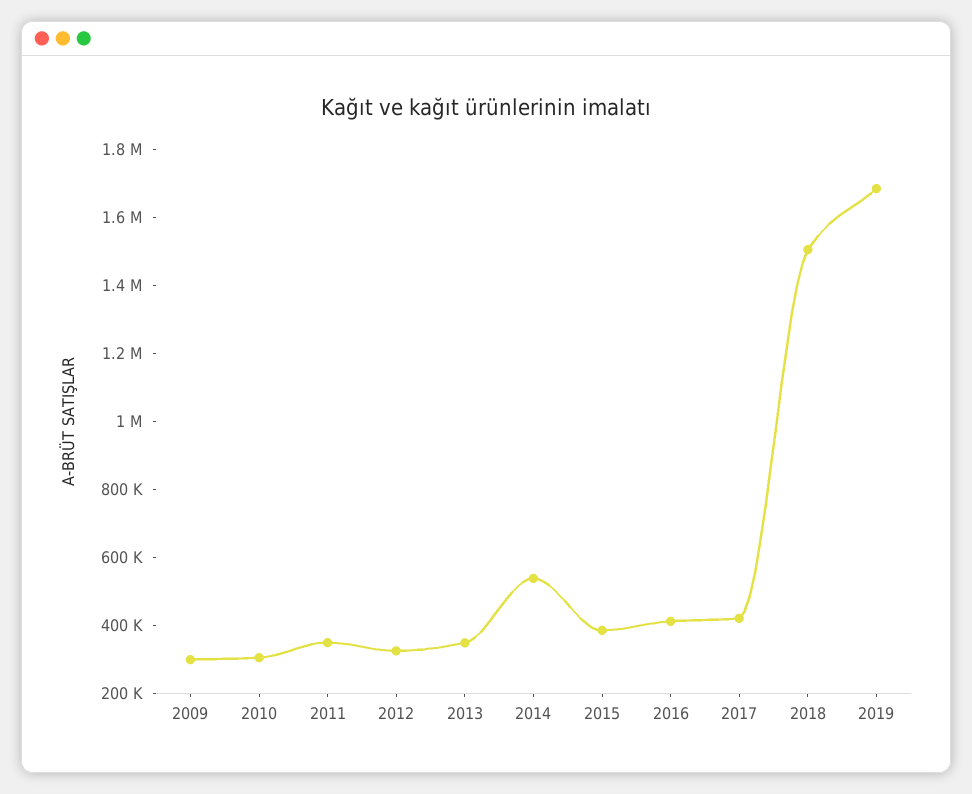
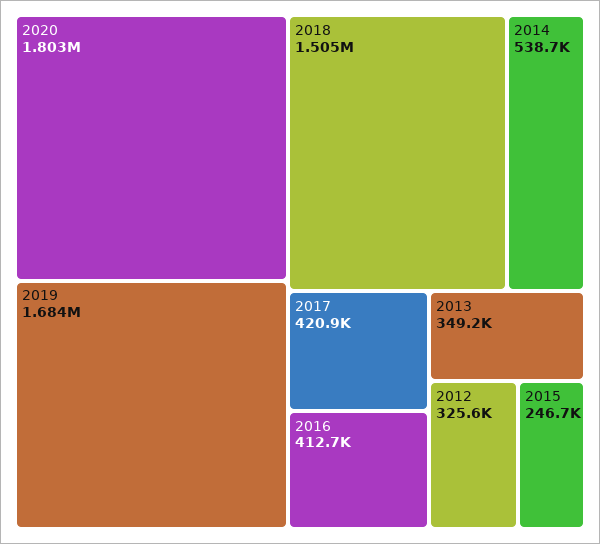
2009: 300000 -> none
2010: 300000 -> none
2011: 350000 -> none
2015: 400000 -> 246700
2020: none -> 1803000

